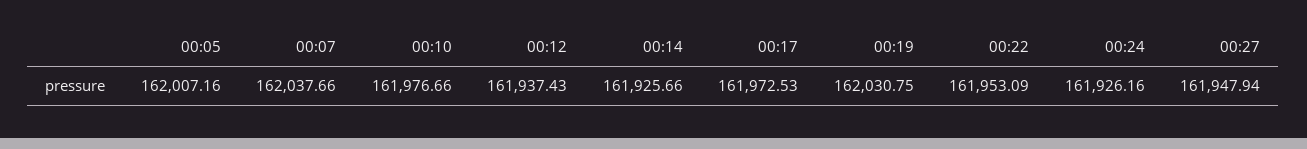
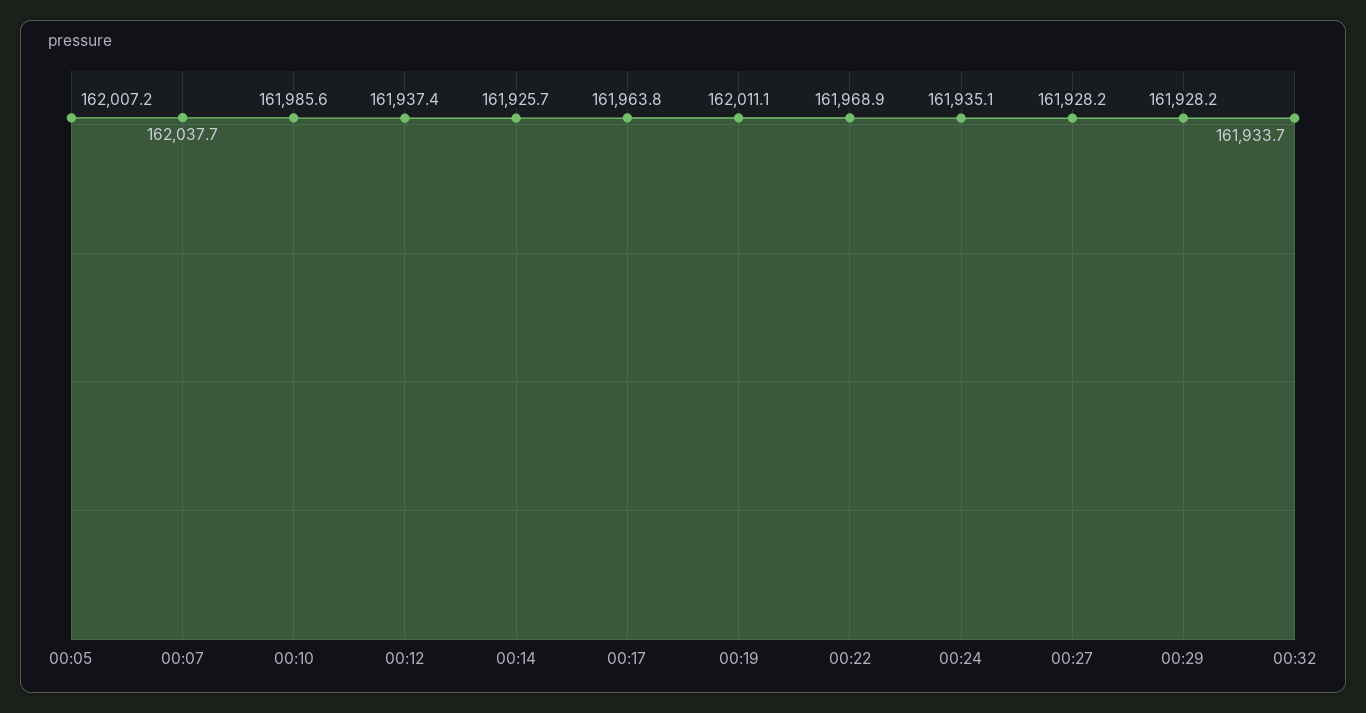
00:10: 161976.66 -> 161985.6
00:17: 161972.53 -> 161963.8
00:19: 162030.75 -> 162011.1
00:22: 161953.09 -> 161968.9
00:24: 161926.16 -> 161935.1
00:27: 161947.94 -> 161928.2
00:29: none -> 161928.2
00:32: none -> 161933.7

